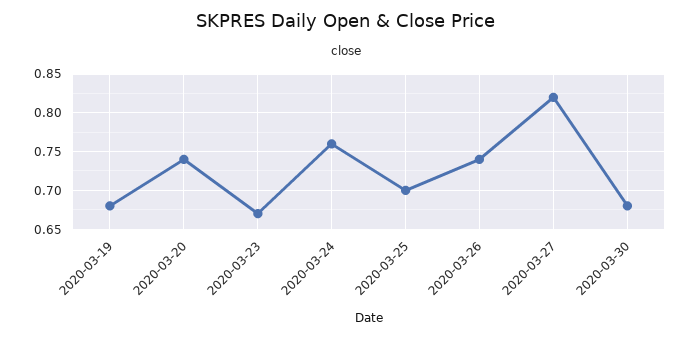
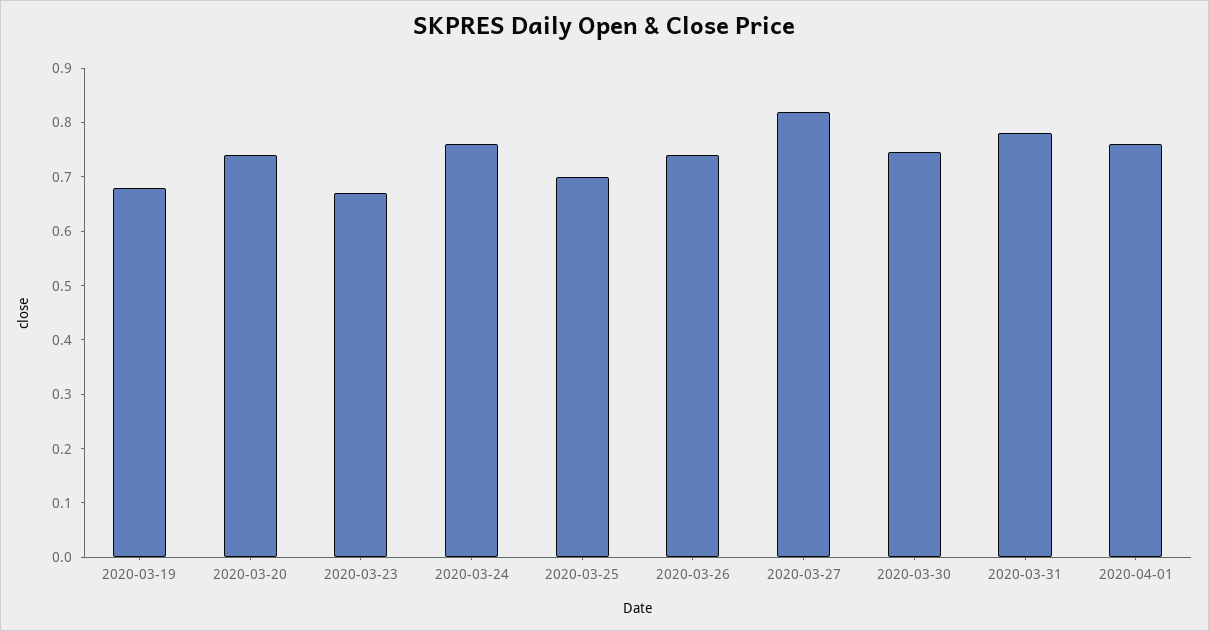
2020-03-30: 0.68 -> 0.74
2020-03-31: none -> 0.78
2020-04-01: none -> 0.76

